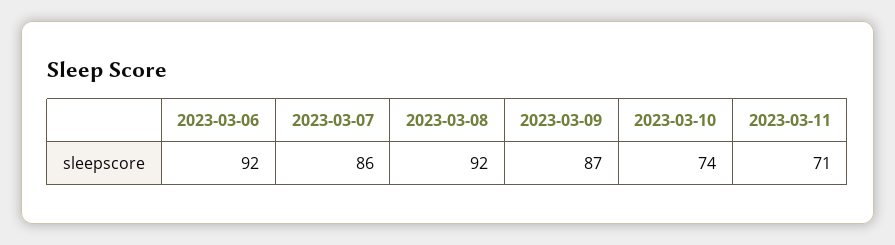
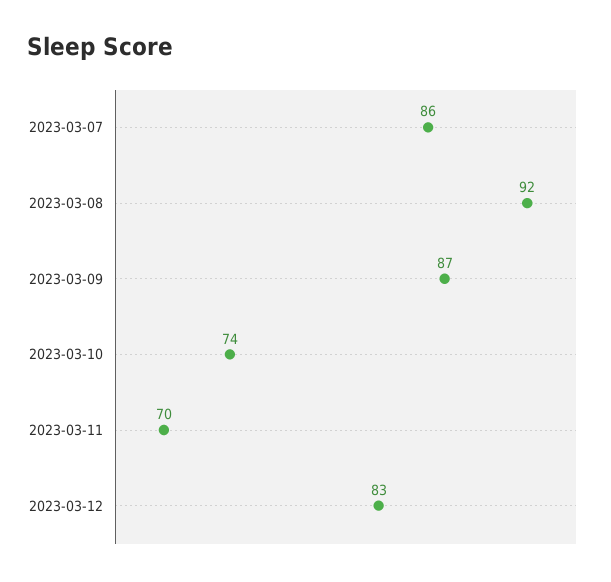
2023-03-06: 92 -> none
2023-03-11: 71 -> 70
2023-03-12: none -> 83

